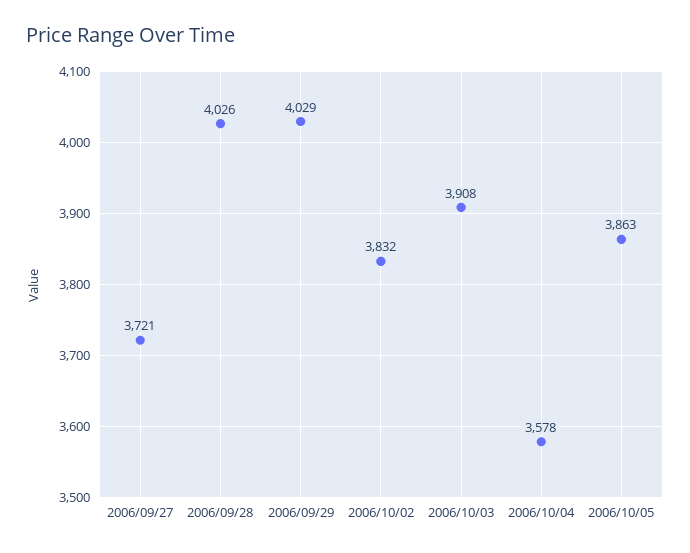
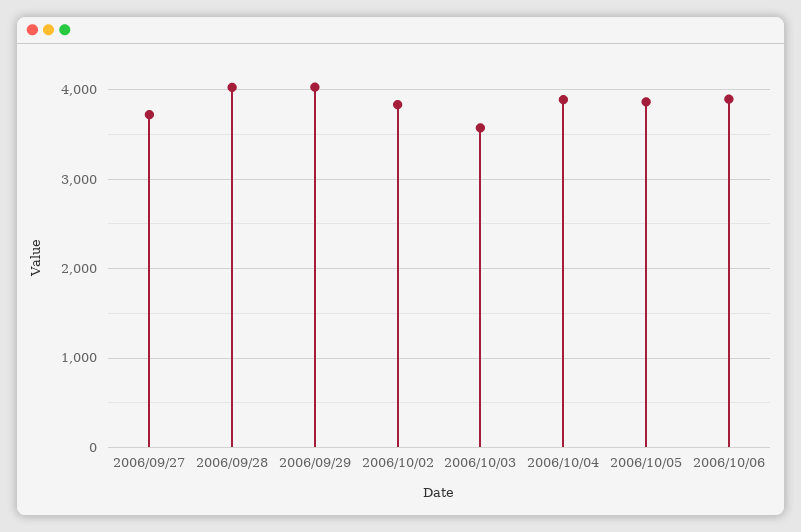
2006/10/03: 3908 -> 3600
2006/10/04: 3578 -> 3900
2006/10/06: none -> 3900

